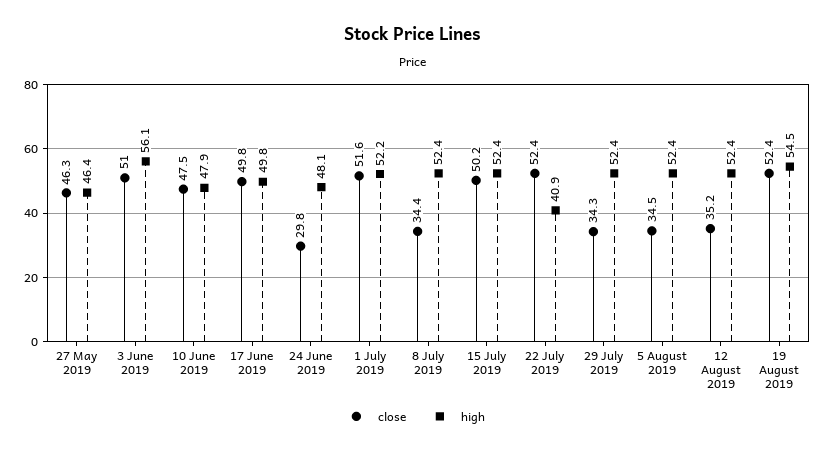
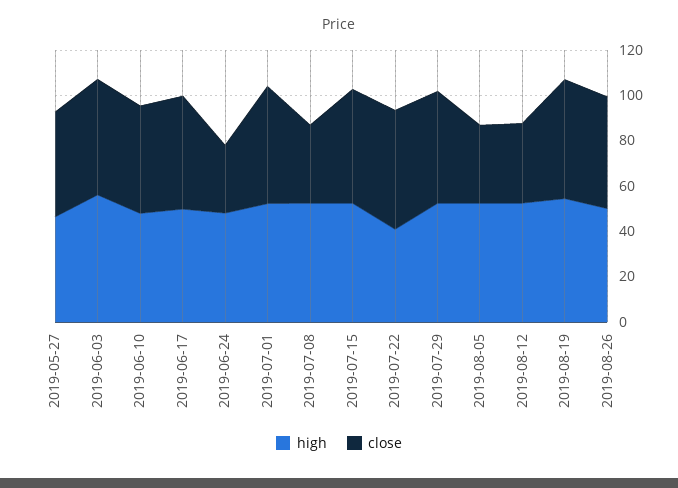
close, 29 July 2019: 34.3 -> 50
high, 2019-08-26: none -> 50
close, 2019-08-26: none -> 50

